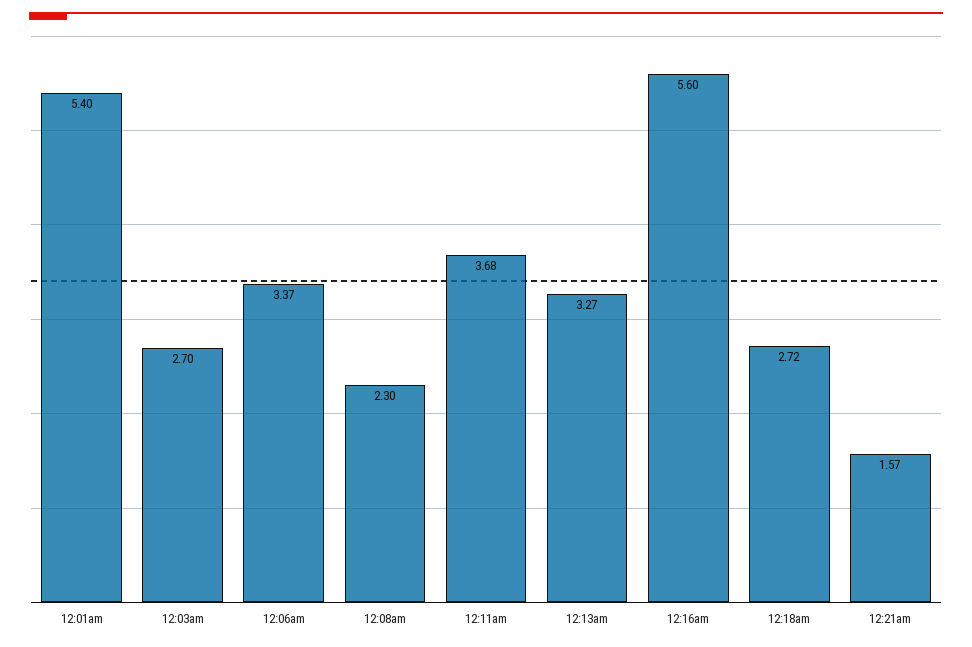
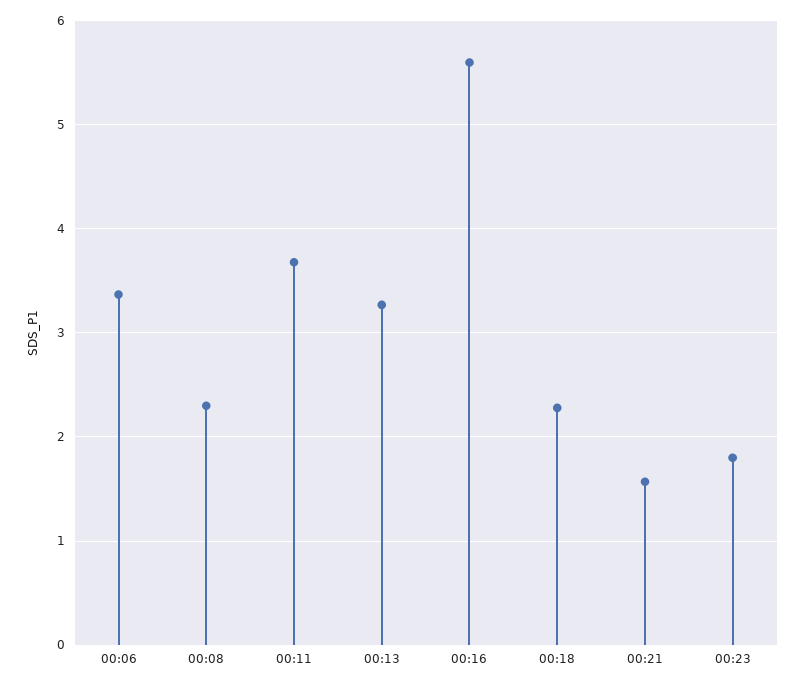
12:01am: 5.4 -> none
12:03am: 2.7 -> none
12:18am: 2.72 -> 2.3
00:23: none -> 1.8

